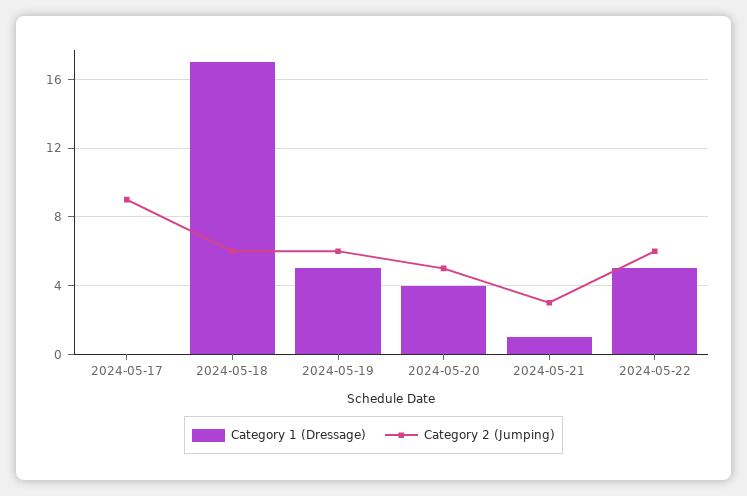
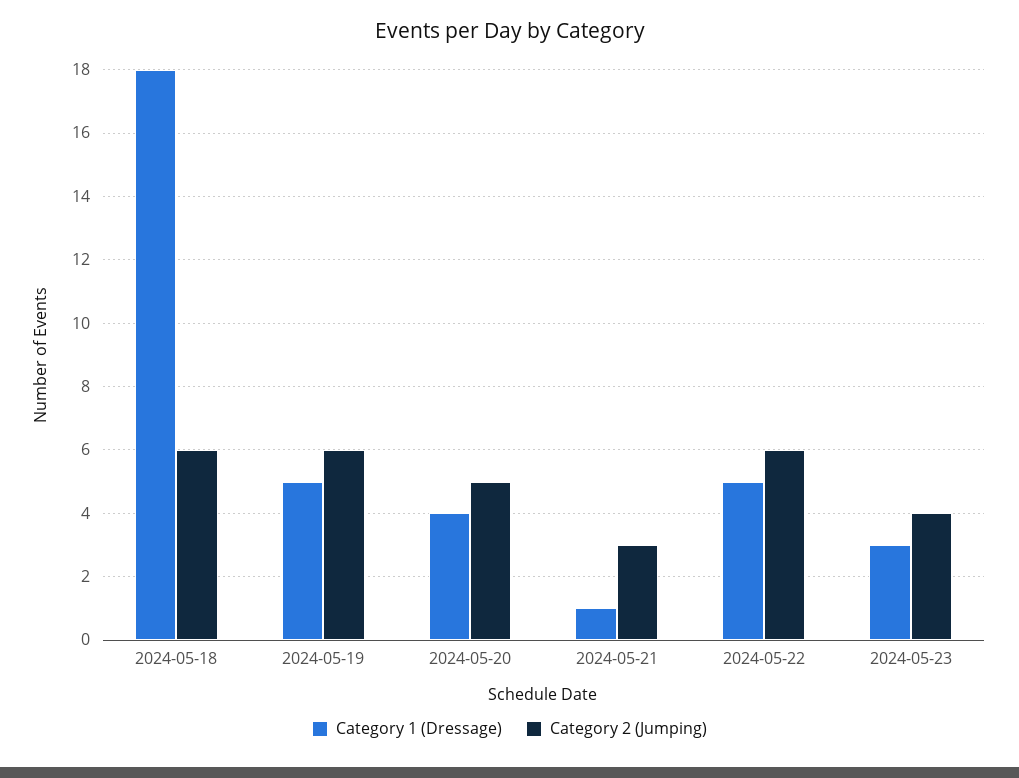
Category 1 (Dressage), 2024-05-17: 0 -> none
Category 2 (Jumping), 2024-05-17: 9 -> none
Category 1 (Dressage), 2024-05-18: 17 -> 18
Category 1 (Dressage), 2024-05-23: none -> 3
Category 2 (Jumping), 2024-05-23: none -> 4

